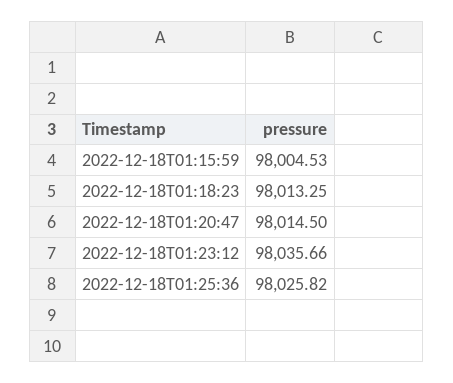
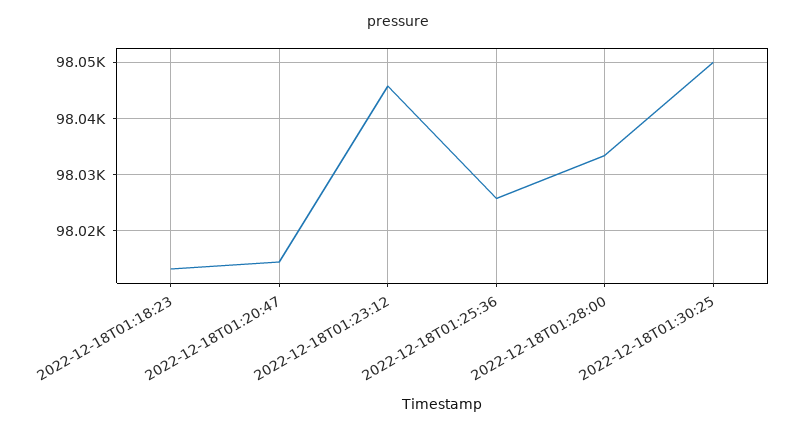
2022-12-18T01:15:59: 98004.53 -> none
2022-12-18T01:23:12: 98035.66 -> 98046
2022-12-18T01:28:00: none -> 98034
2022-12-18T01:30:25: none -> 98050

